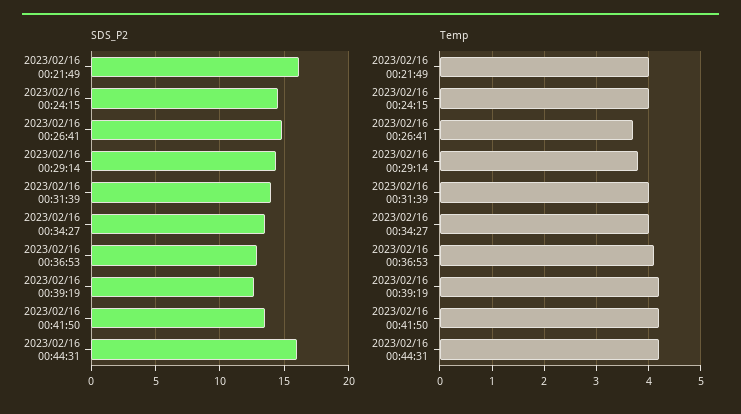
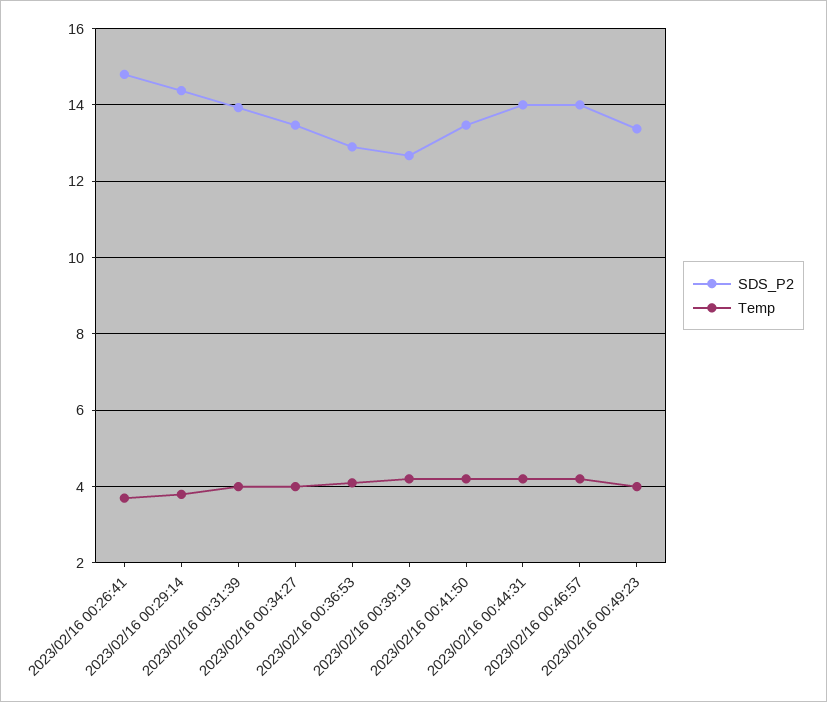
SDS_P2, 2023/02/16 00:21:49: 16 -> none
SDS_P2, 2023/02/16 00:24:15: 14.5 -> none
SDS_P2, 2023/02/16 00:44:31: 16 -> 14
Temp, 2023/02/16 00:21:49: 4 -> none
Temp, 2023/02/16 00:24:15: 4 -> none
SDS_P2, 2023/02/16 00:46:57: none -> 14
Temp, 2023/02/16 00:46:57: none -> 4.2
SDS_P2, 2023/02/16 00:49:23: none -> 13.4
Temp, 2023/02/16 00:49:23: none -> 4

